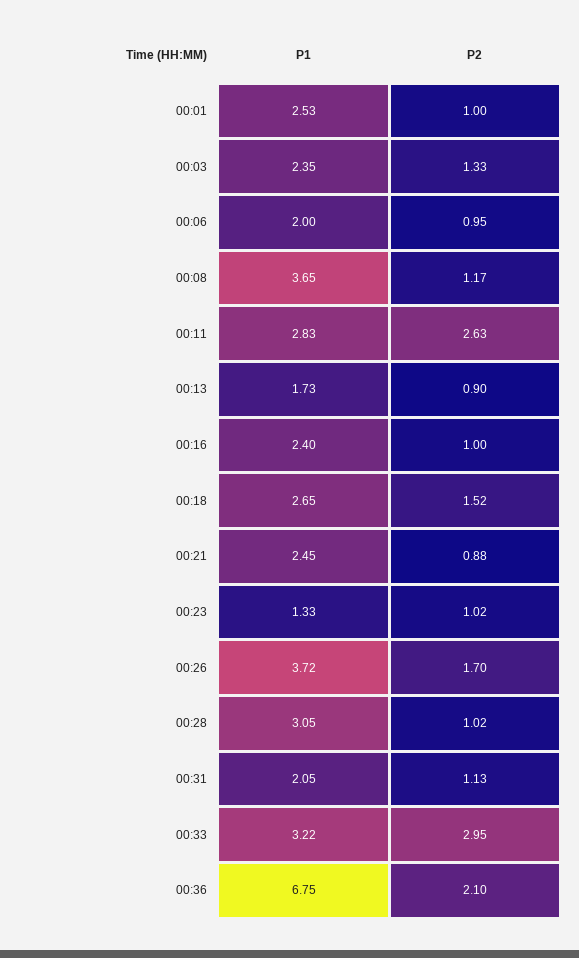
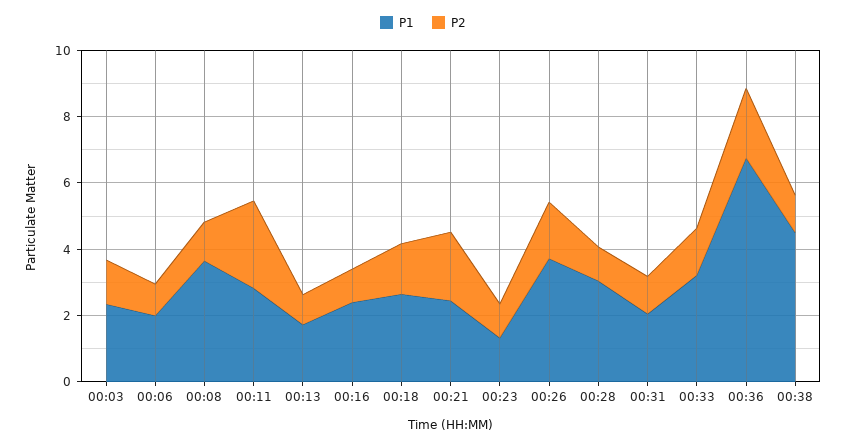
P1, 00:01: 2.53 -> none
P2, 00:01: 1 -> none
P2, 00:21: 0.88 -> 2
P2, 00:33: 2.95 -> 1.5
P1, 00:38: none -> 4.5
P2, 00:38: none -> 1

